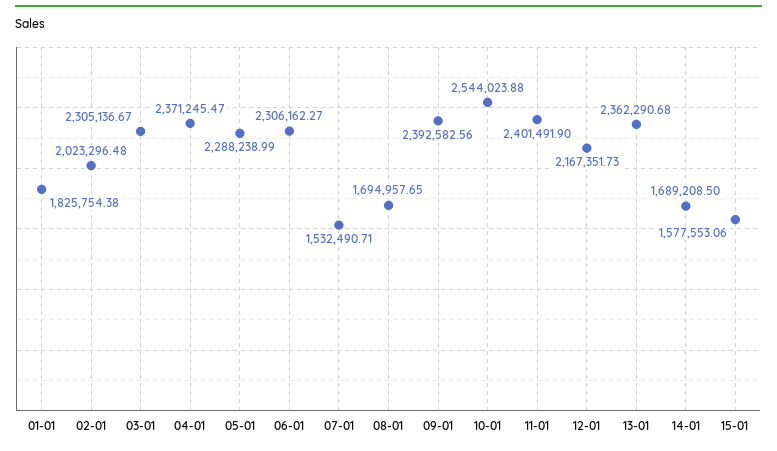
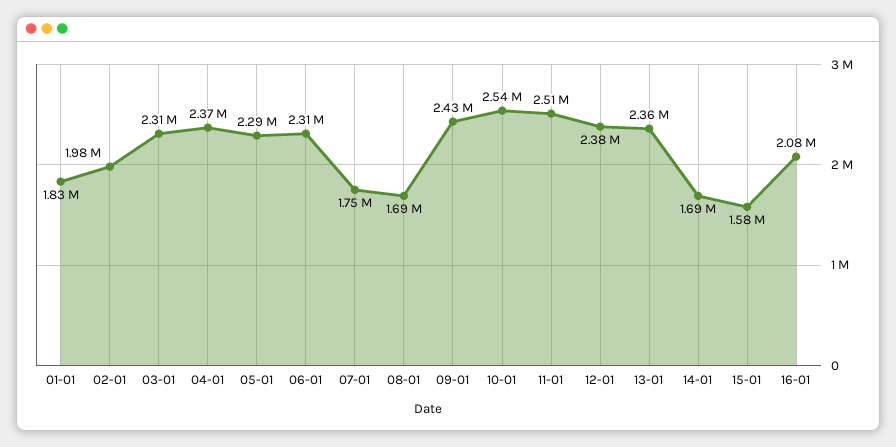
02-01: 2023296.48 -> 1980000
07-01: 1532490.71 -> 1750000
09-01: 2392582.56 -> 2430000
11-01: 2401491.9 -> 2510000
12-01: 2167351.73 -> 2380000
16-01: none -> 2080000

